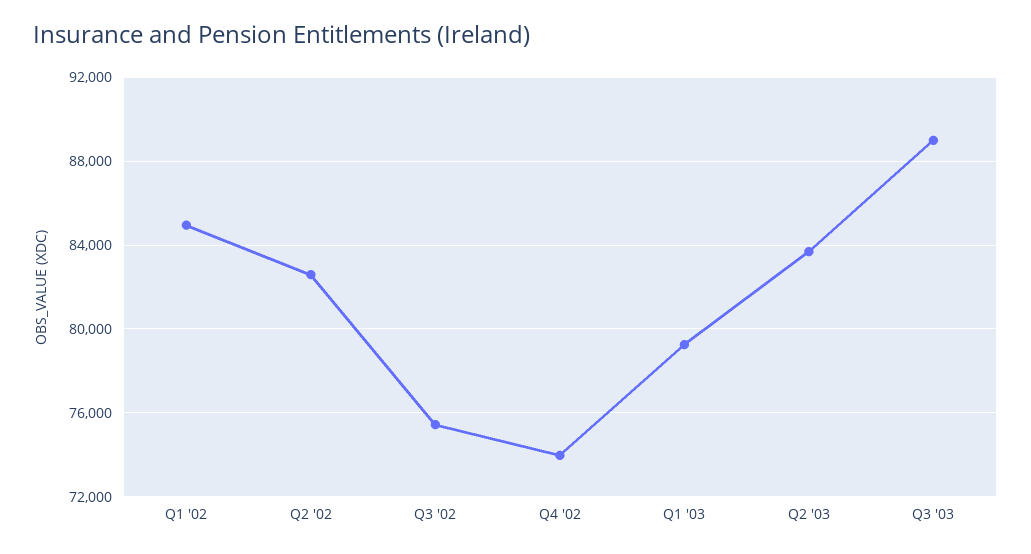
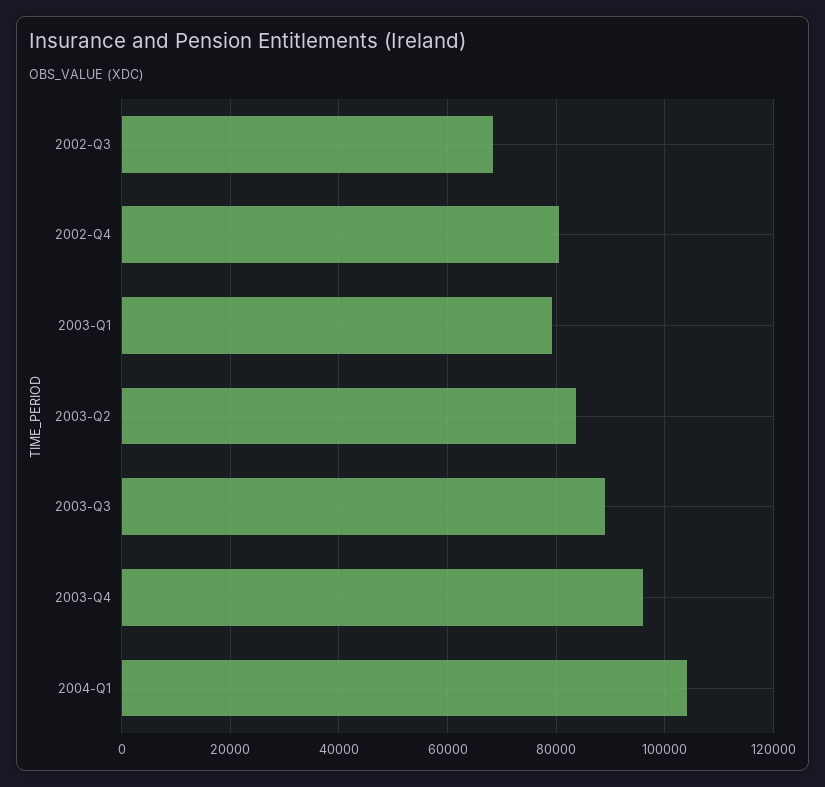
Q1 '02: 85000 -> none
Q2 '02: 82500 -> none
Q3 '02: 75500 -> 68000
Q4 '02: 74000 -> 80000
2003-Q4: none -> 96000
2004-Q1: none -> 104000

